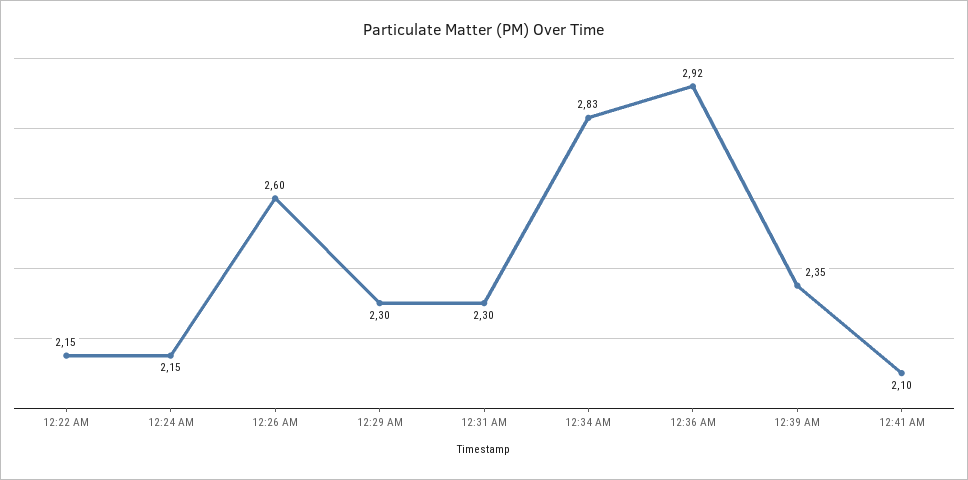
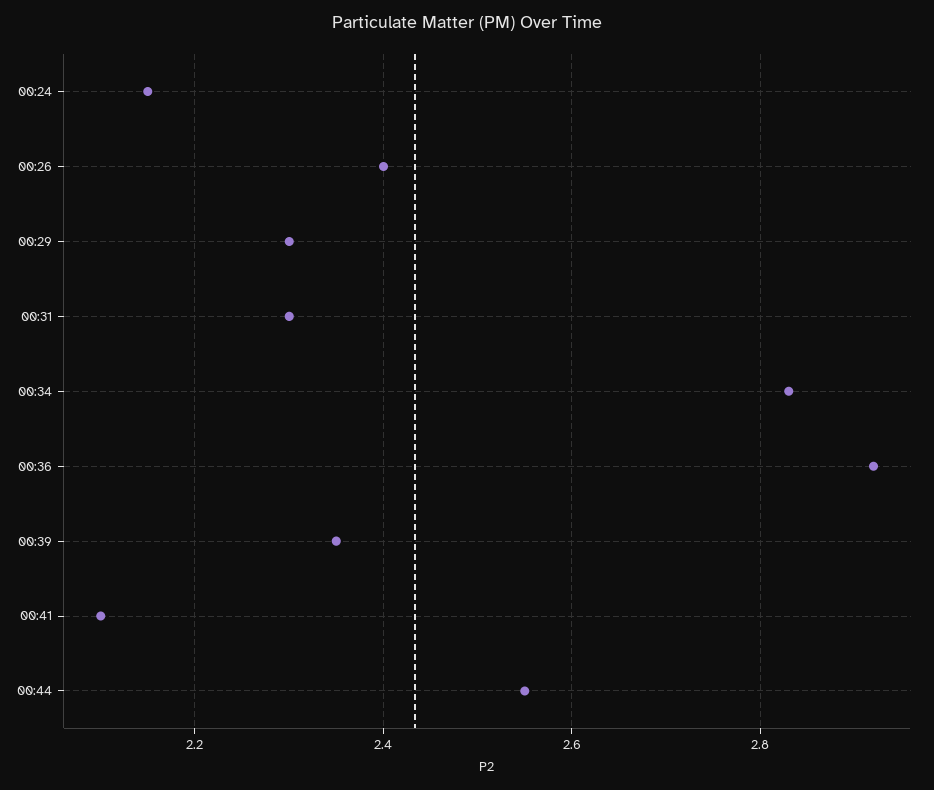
12:22 AM: 2.15 -> none
12:26 AM: 2.6 -> 2.4
00:44: none -> 2.55

